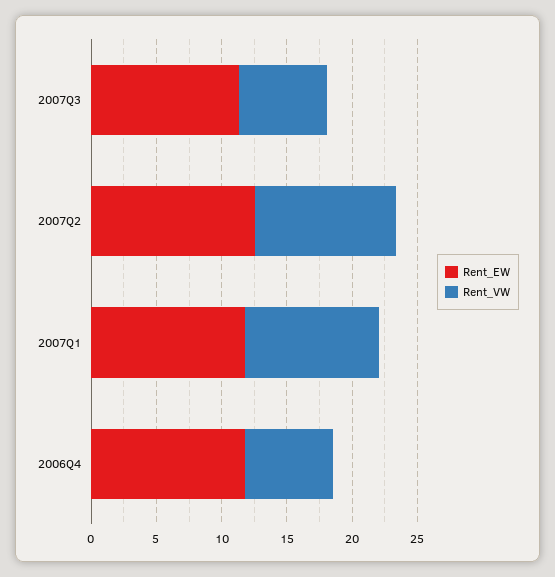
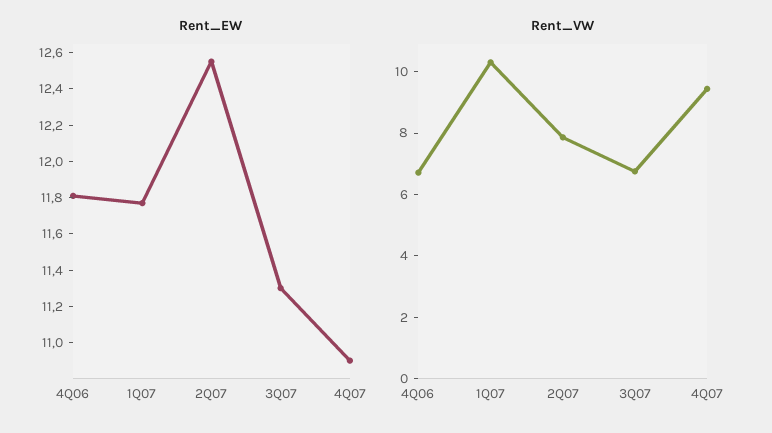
Rent_VW, 2007Q2: 11 -> 8
Rent_EW, 4Q07: none -> 10.9
Rent_VW, 4Q07: none -> 9.5

